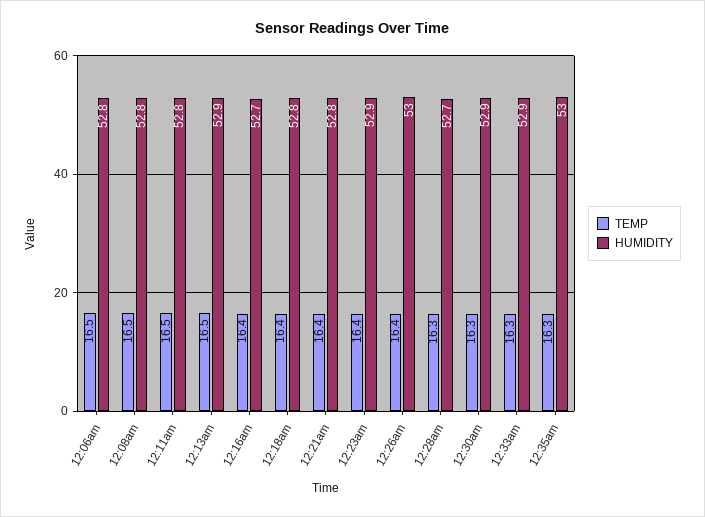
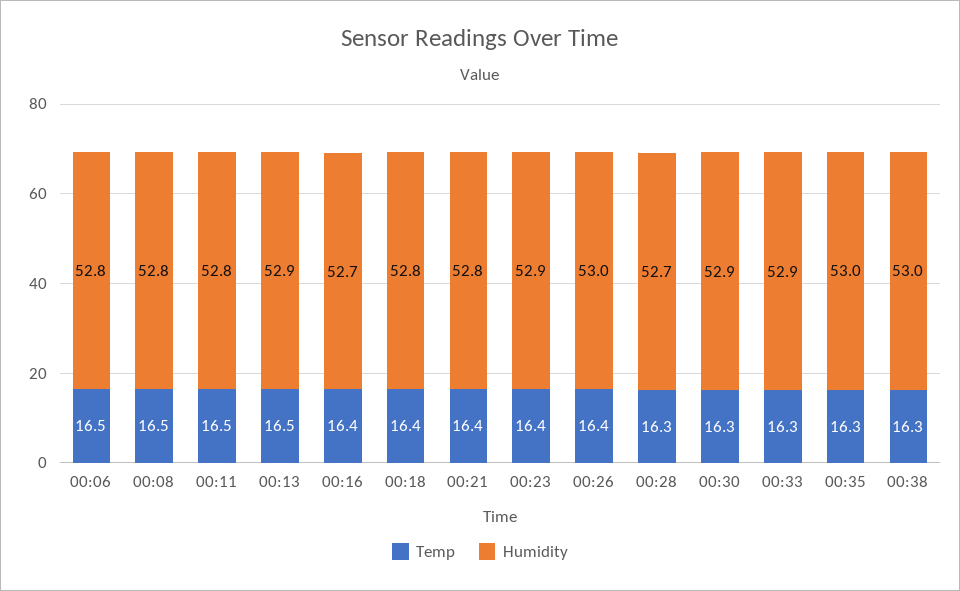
TEMP, 00:38: none -> 16.3
HUMIDITY, 00:38: none -> 53

